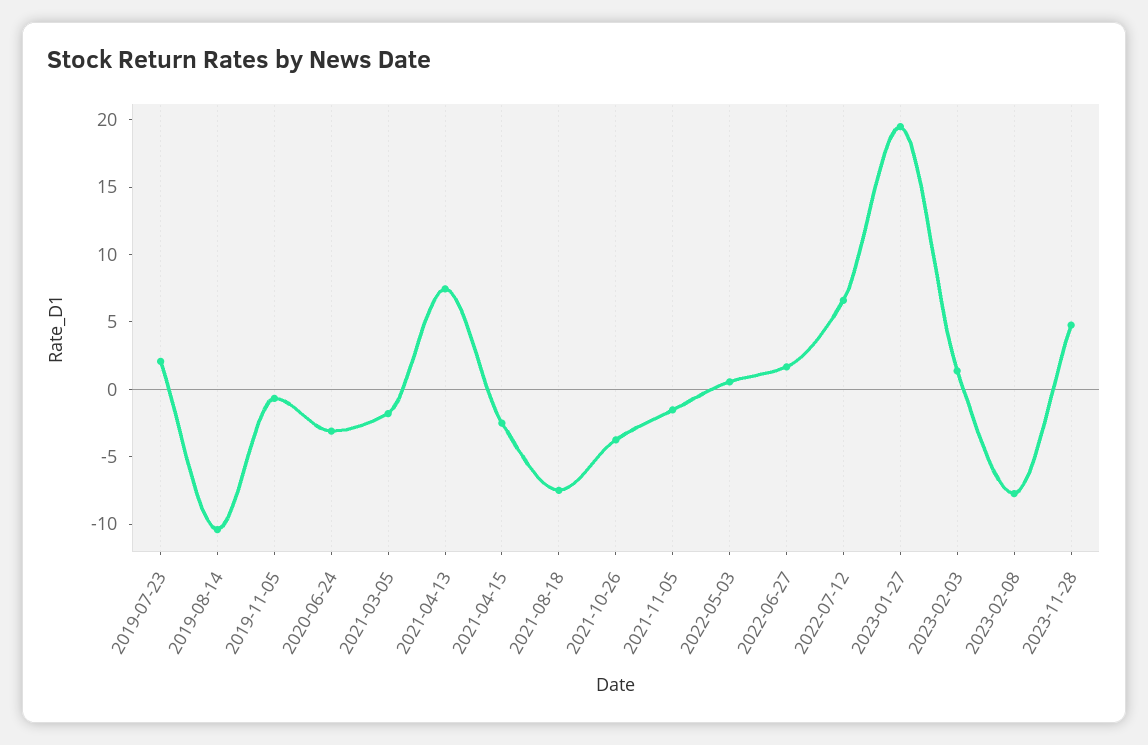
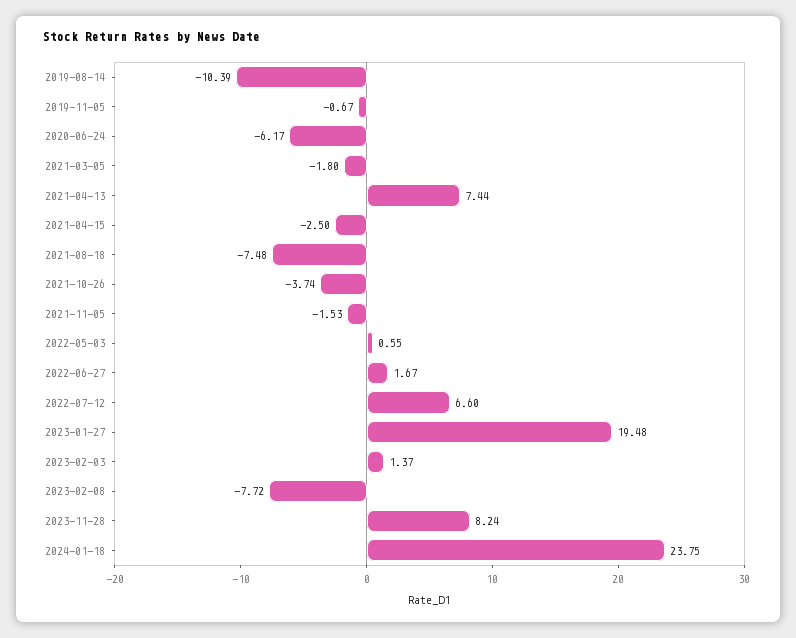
2019-07-23: 2 -> none
2020-06-24: -3 -> -6.17
2023-11-28: 5 -> 8.24
2024-01-18: none -> 23.75

